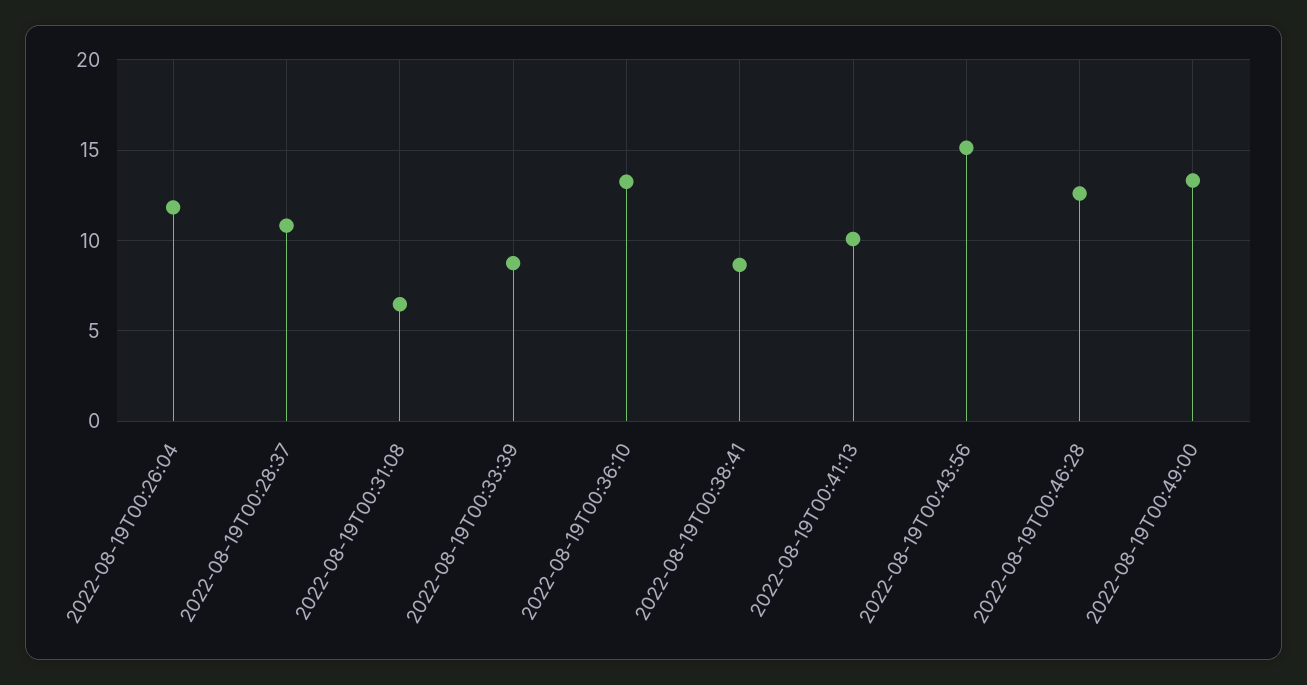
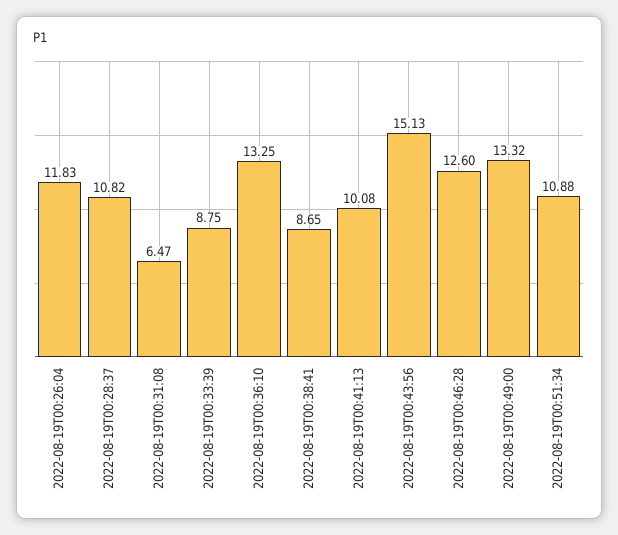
2022-08-19T00:51:34: none -> 10.88

